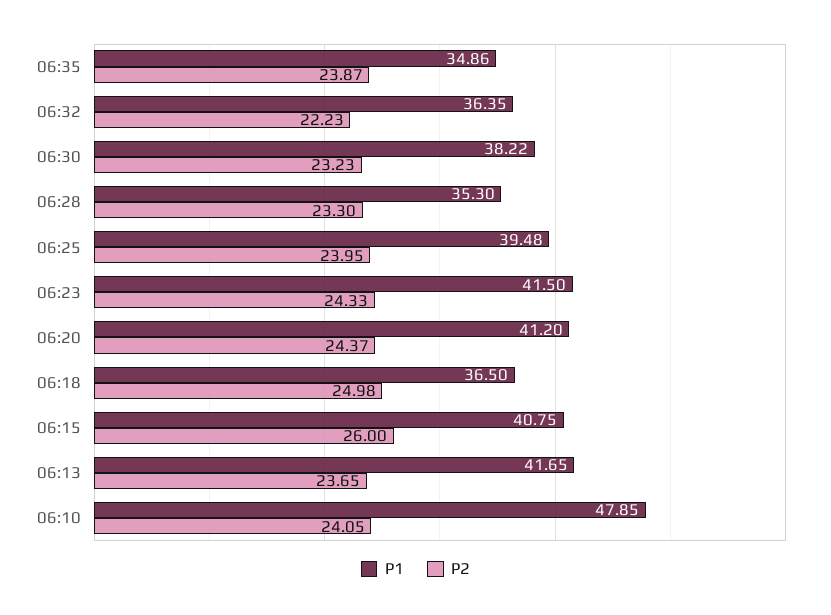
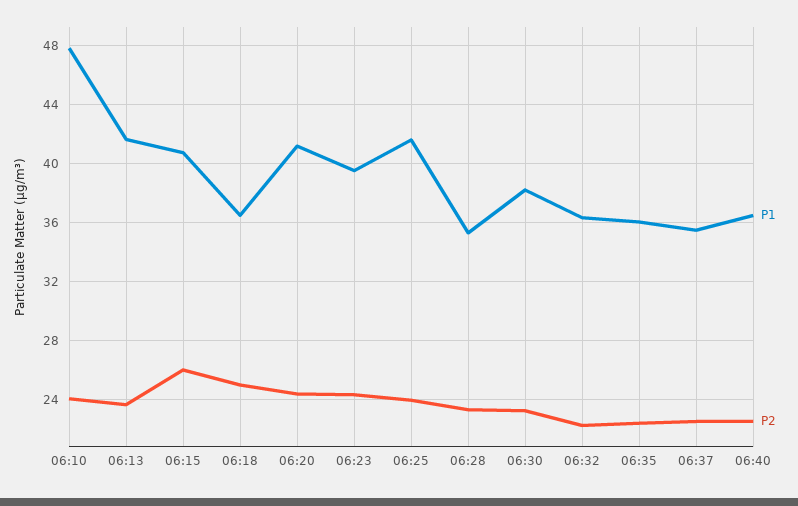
P1, 06:35: 34.86 -> 36
P2, 06:35: 23.87 -> 22.5
P1, 06:25: 39.48 -> 41.5
P1, 06:23: 41.5 -> 39.5
P1, 06:37: none -> 35.5
P2, 06:37: none -> 22.5
P1, 06:40: none -> 36.5
P2, 06:40: none -> 22.5

